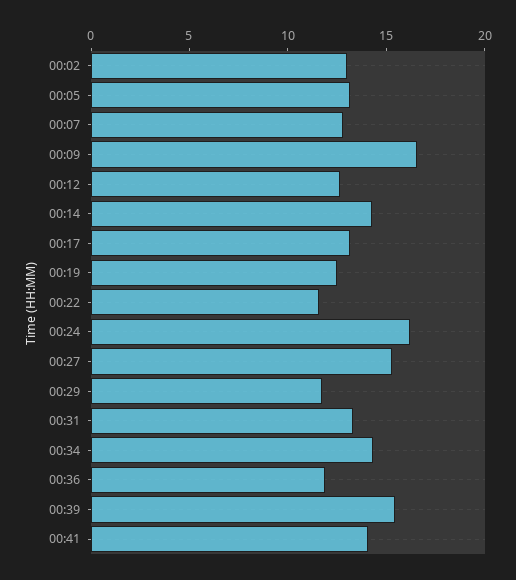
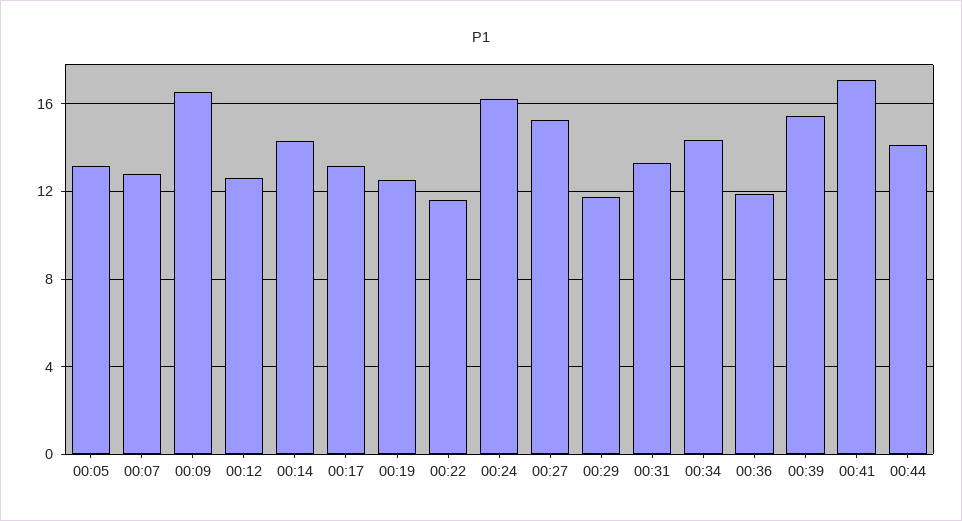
00:02: 13 -> none
00:41: 14 -> 17
00:44: none -> 14

